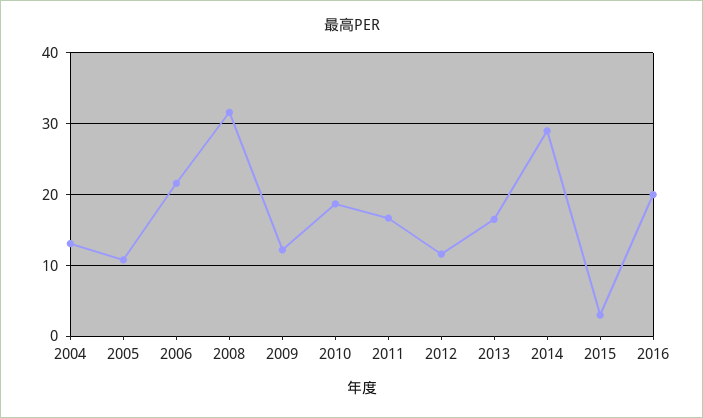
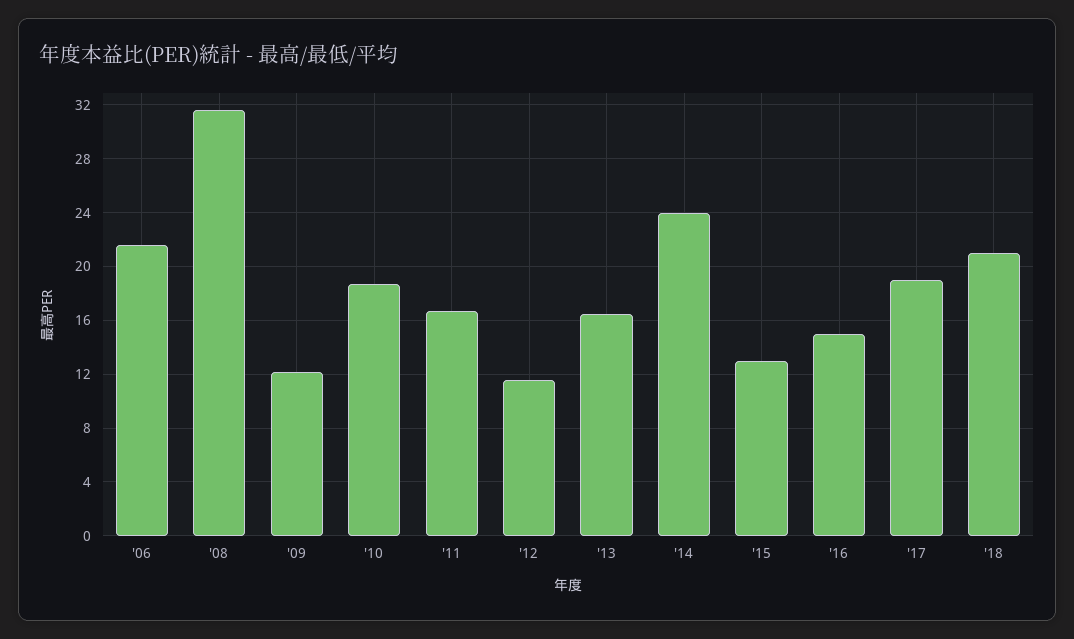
2004: 13 -> none
2005: 11 -> none
2014: 29 -> 24
2015: 3 -> 13
2016: 20 -> 15
'17: none -> 19
'18: none -> 21

